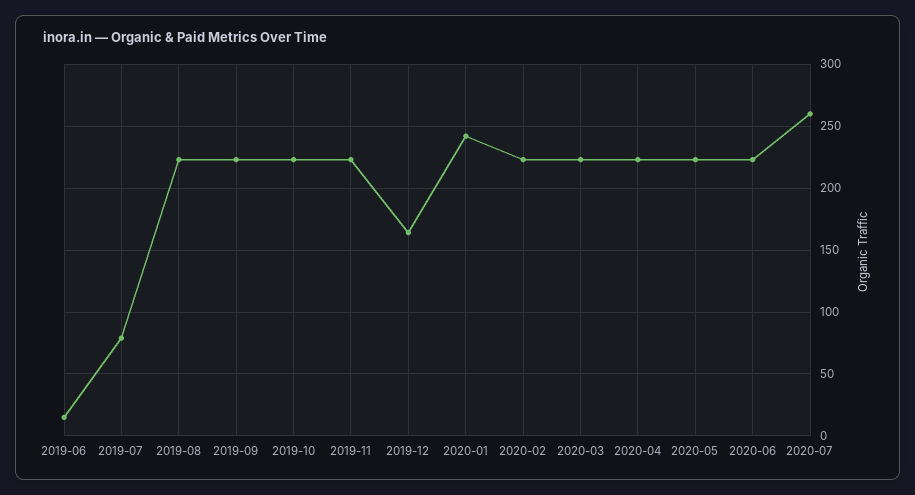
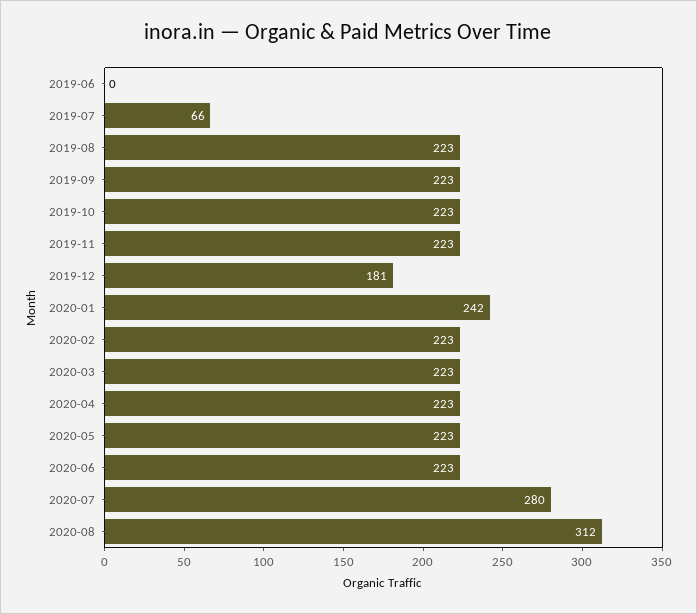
2019-06: 15 -> 0
2019-07: 80 -> 66
2019-12: 165 -> 181
2020-07: 260 -> 280
2020-08: none -> 312

